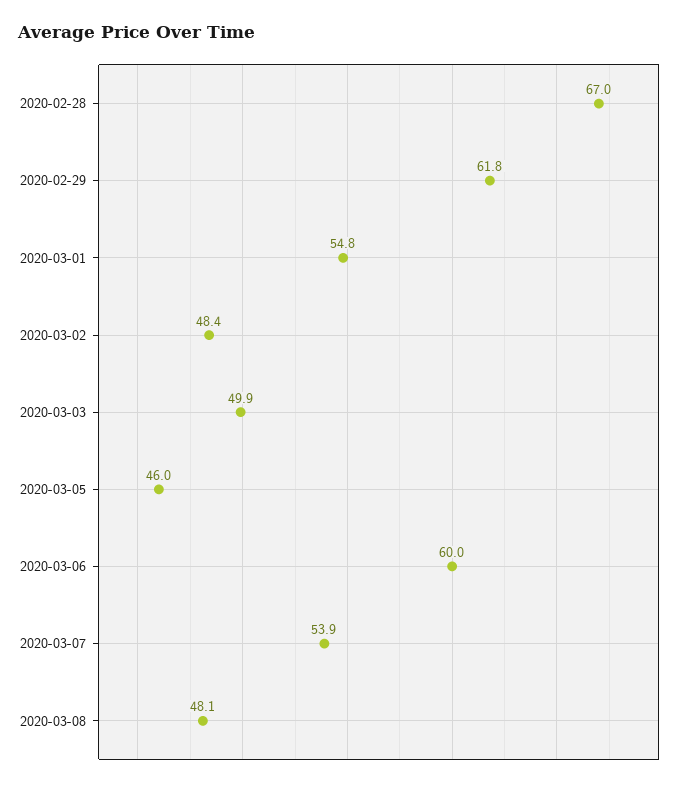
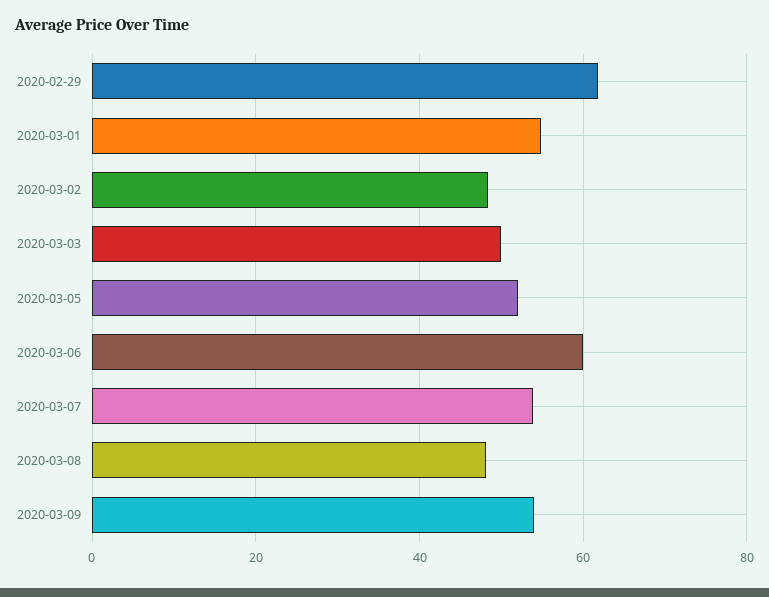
2020-02-28: 67 -> none
2020-03-05: 46 -> 52
2020-03-09: none -> 54

